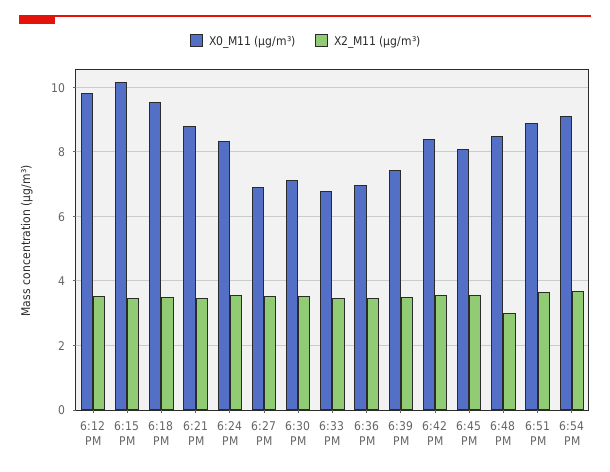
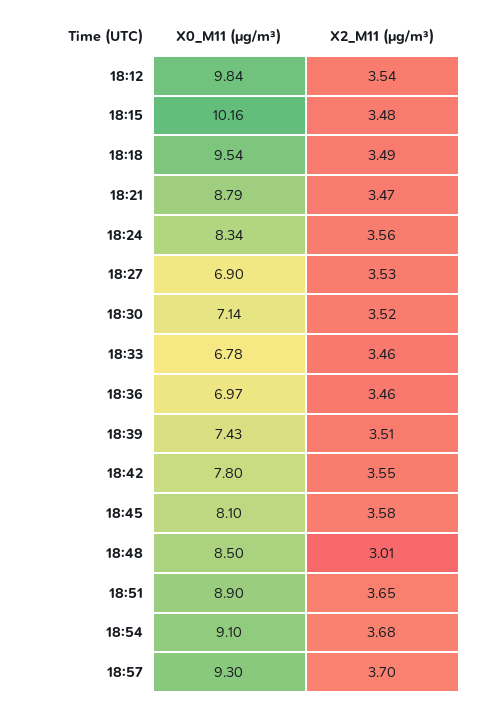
X0_M11 (μg/m³), 6:42 PM: 8.4 -> 7.8
X0_M11 (μg/m³), 18:57: none -> 9.3
X2_M11 (μg/m³), 18:57: none -> 3.7

